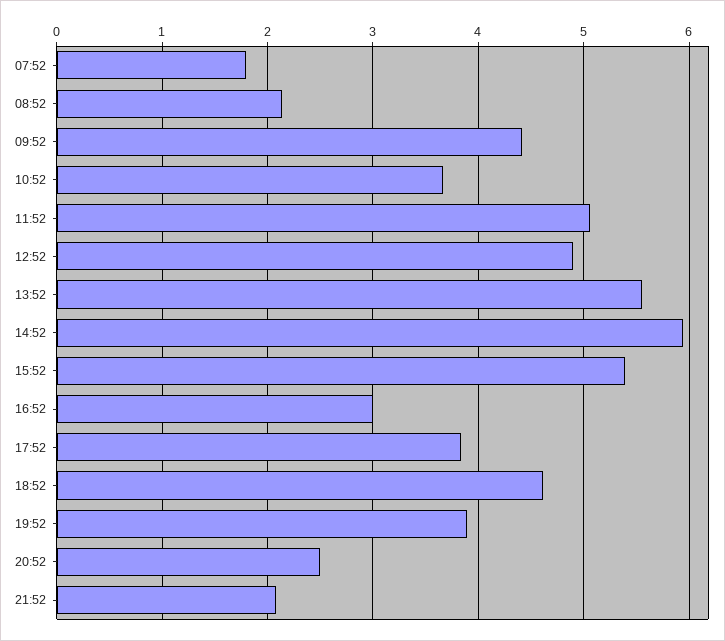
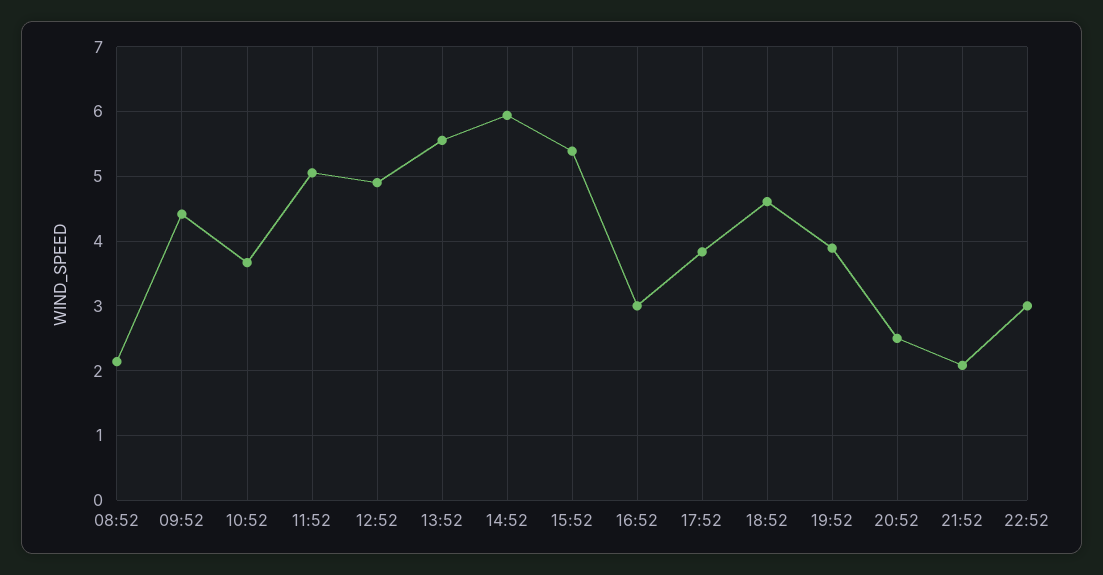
07:52: 1.8 -> none
22:52: none -> 3

